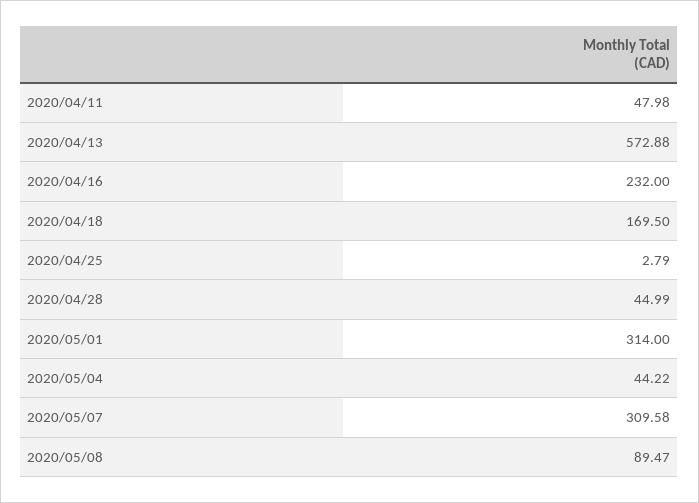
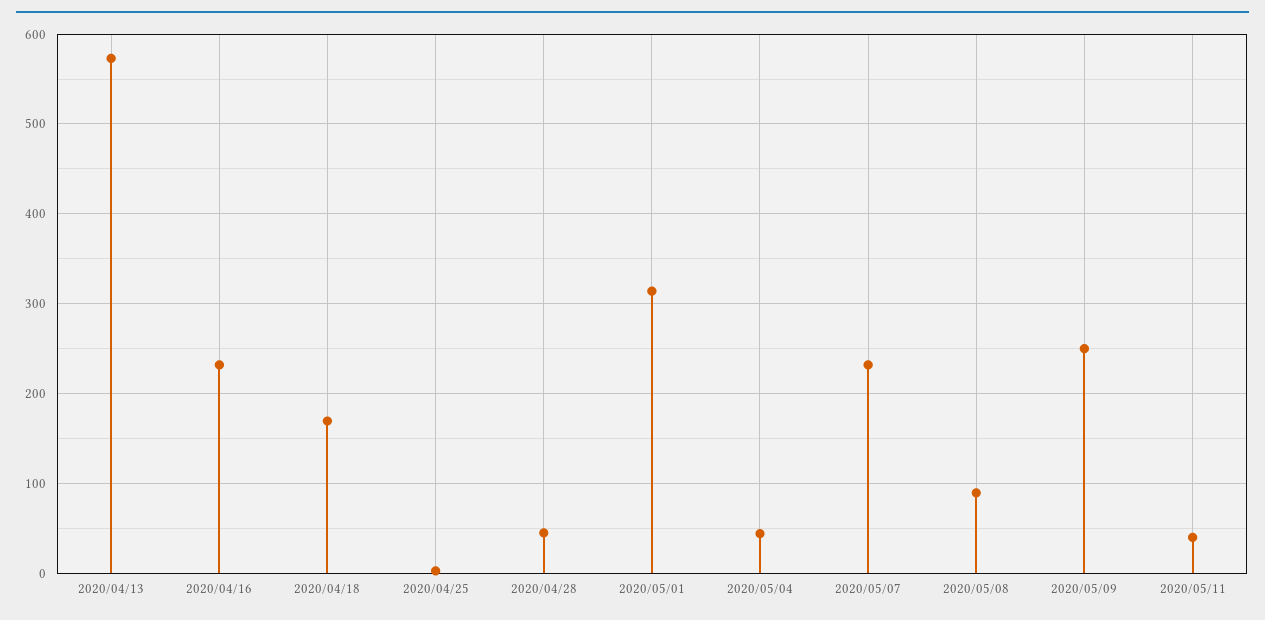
2020/04/11: 47.98 -> none
2020/05/07: 309.58 -> 230
2020/05/09: none -> 250
2020/05/11: none -> 40

